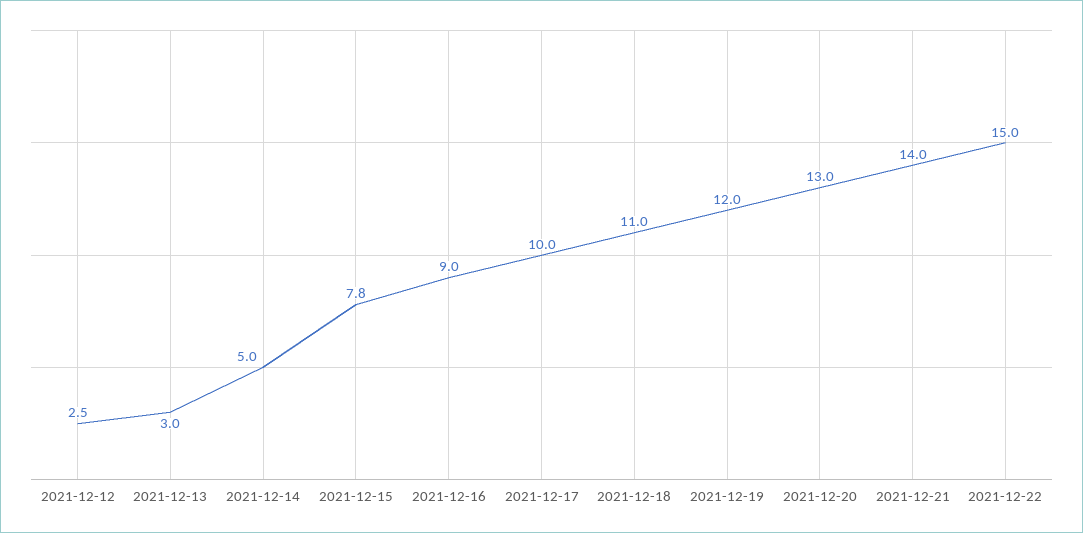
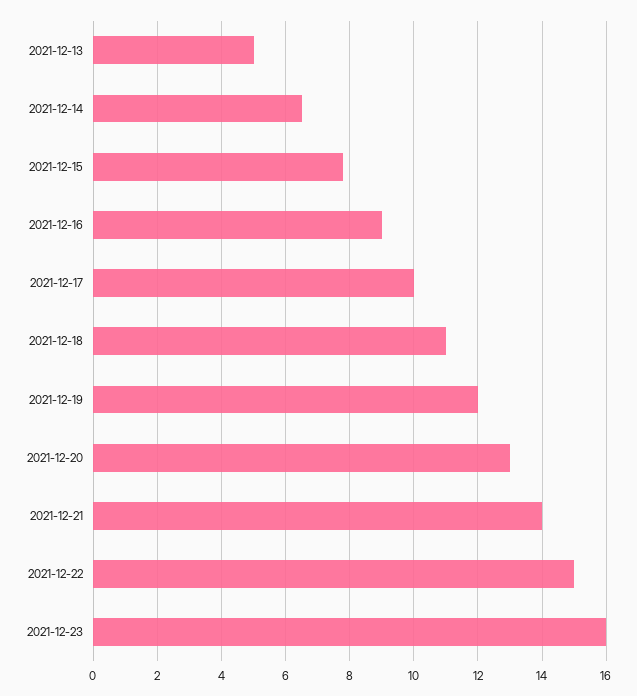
2021-12-12: 2.5 -> none
2021-12-13: 3 -> 5
2021-12-14: 5 -> 6.5
2021-12-23: none -> 16

